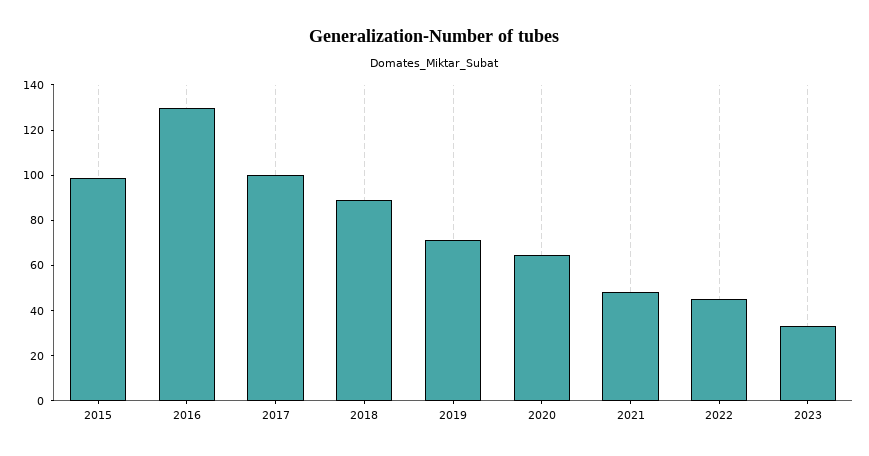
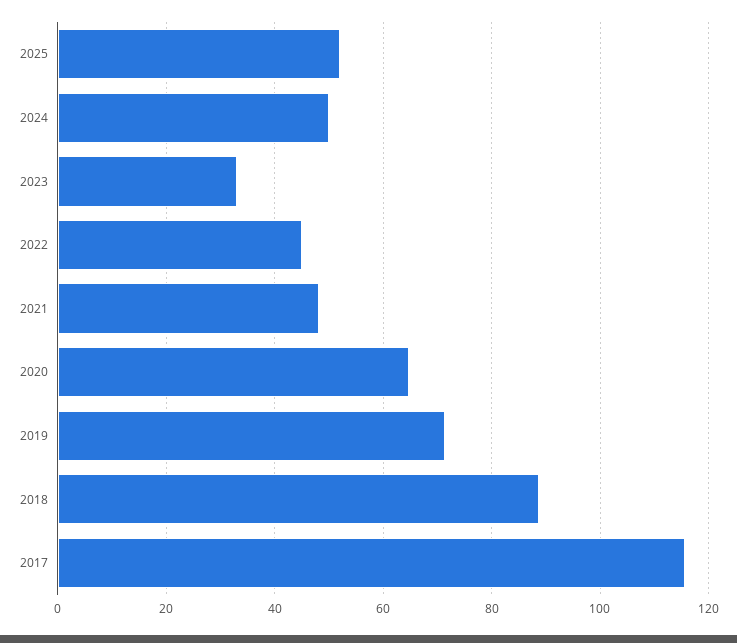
2015: 100 -> none
2016: 130 -> none
2017: 100 -> 116
2025: none -> 52
2024: none -> 50

